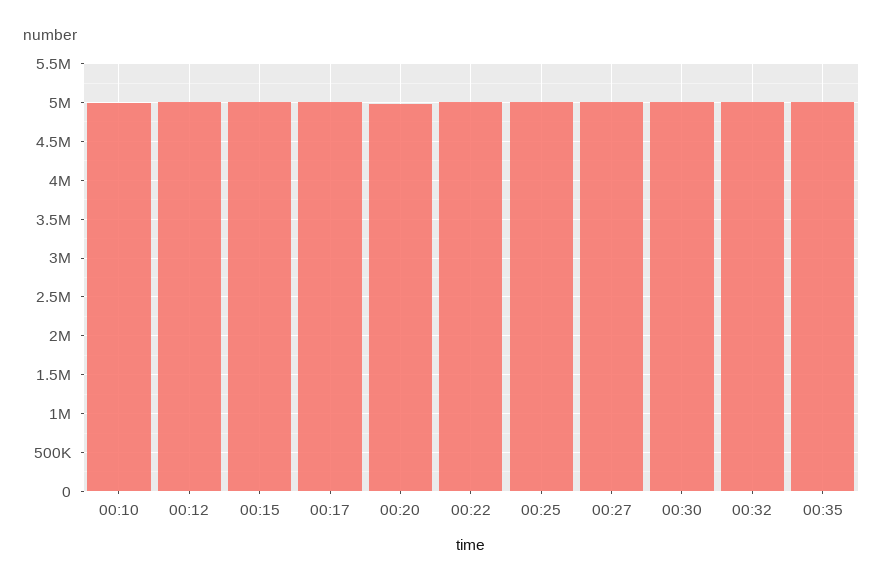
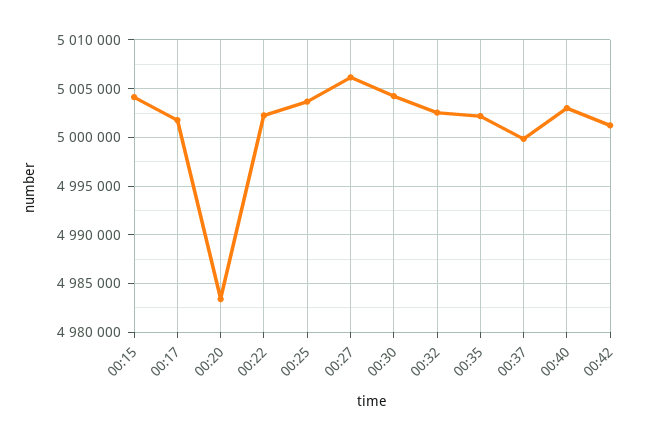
00:10: 5000000 -> none
00:12: 5000000 -> none
00:37: none -> 5000000
00:40: none -> 5003000
00:42: none -> 5001000

